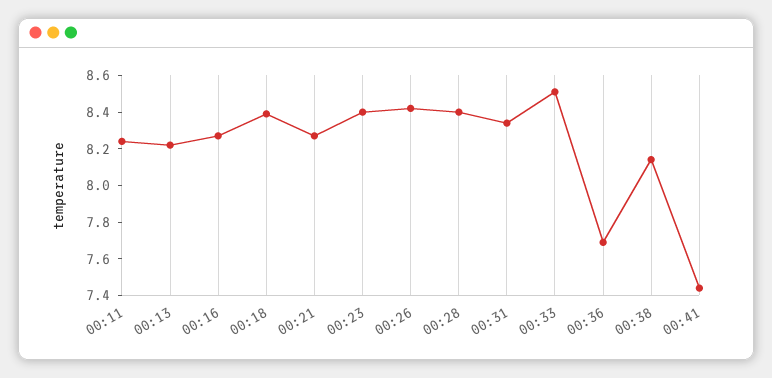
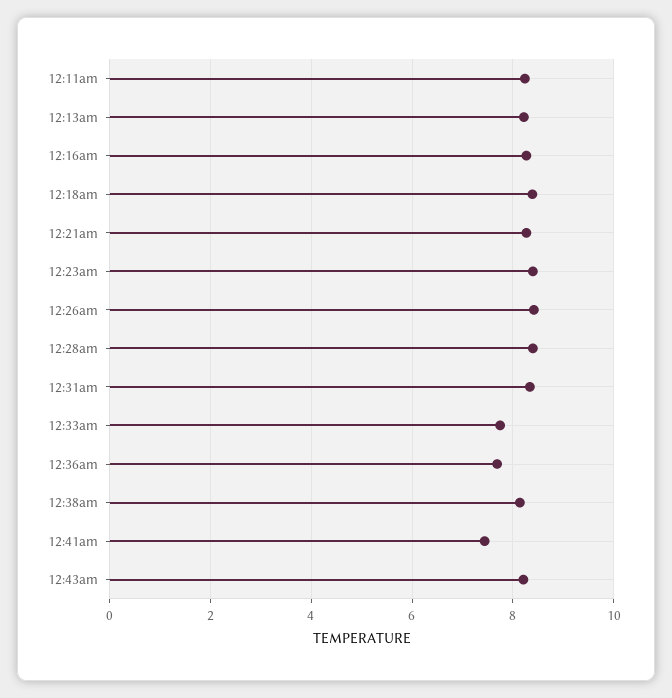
00:33: 8.5 -> 7.8
12:43am: none -> 8.2

